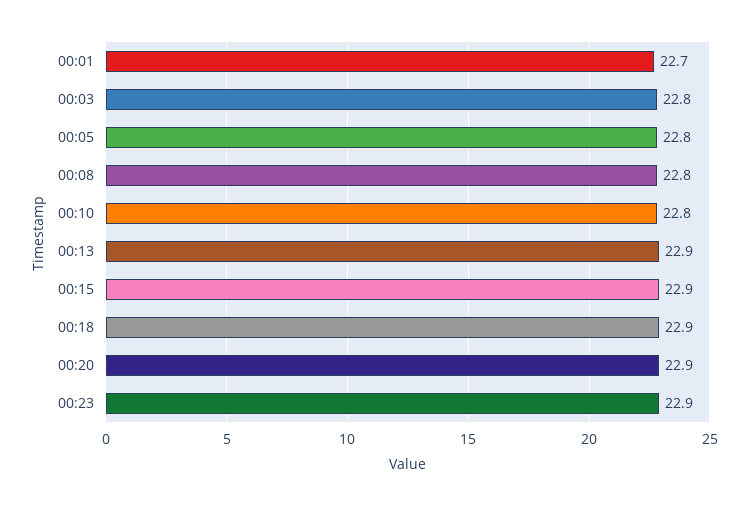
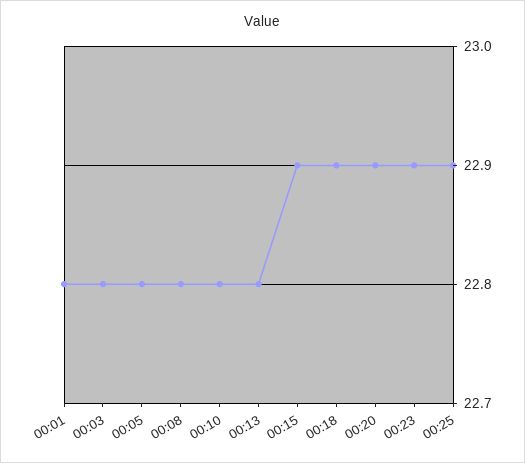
00:01: 22.7 -> 22.8
00:13: 22.9 -> 22.8
00:25: none -> 22.9

